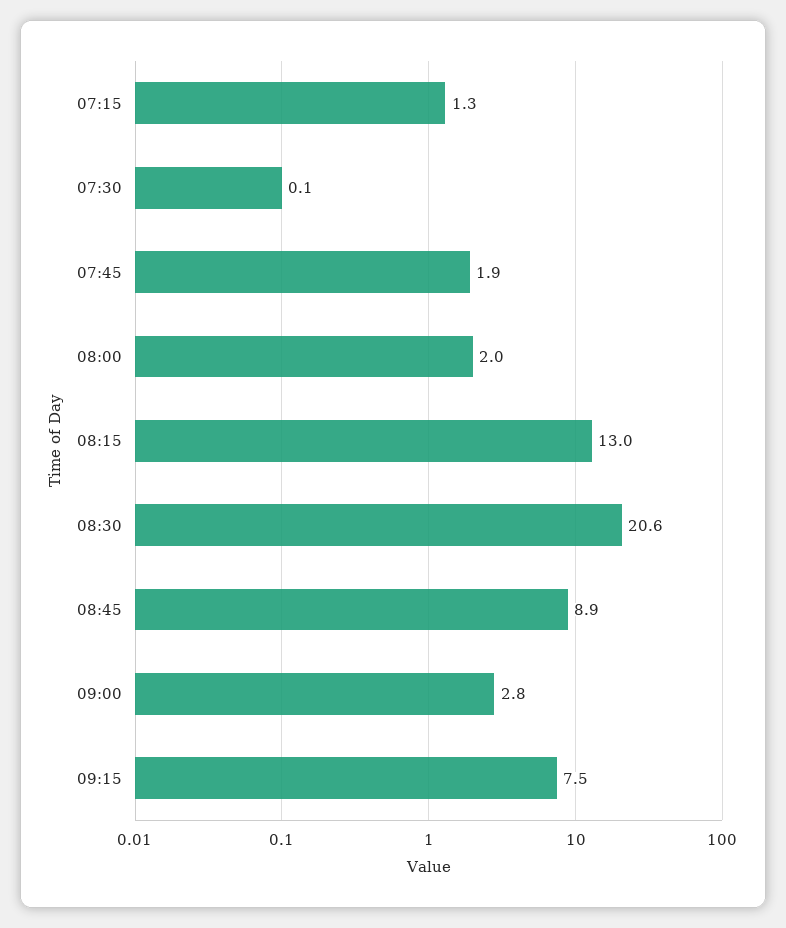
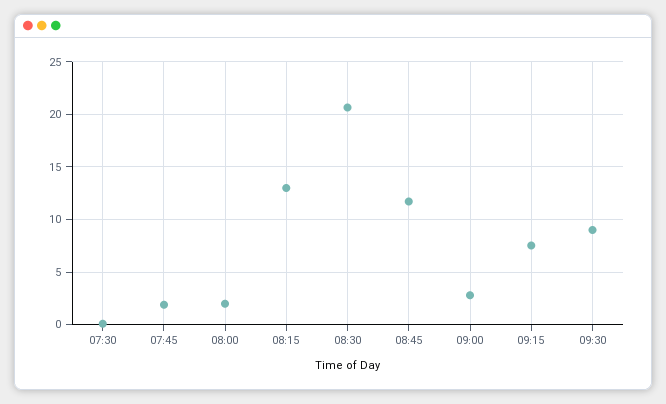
07:15: 1.3 -> none
08:45: 8.9 -> 12
09:30: none -> 9

